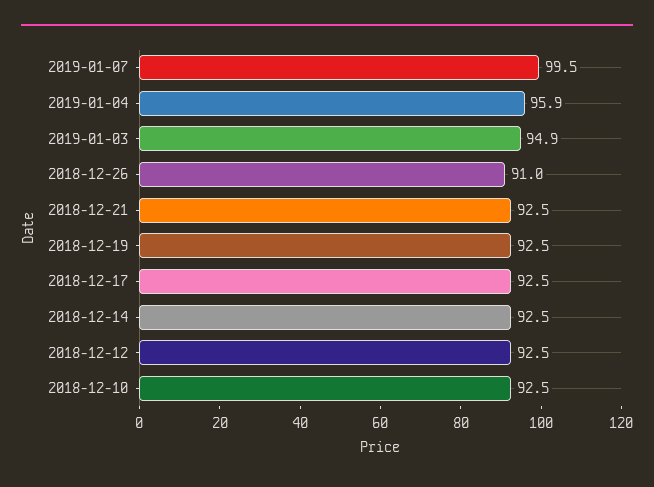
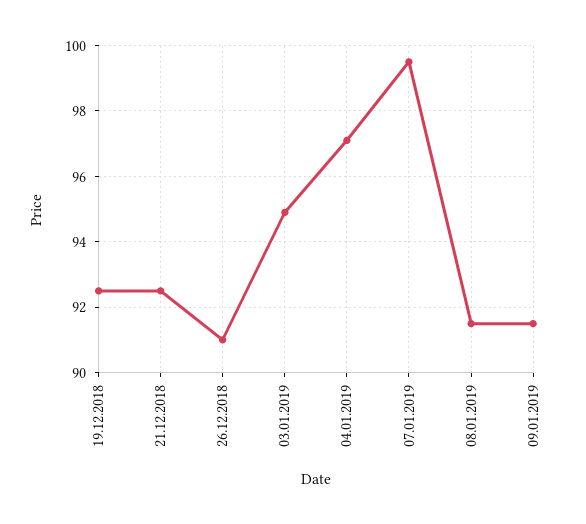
2019-01-04: 95.9 -> 97
2018-12-17: 92.5 -> none
2018-12-14: 92.5 -> none
2018-12-12: 92.5 -> none
2018-12-10: 92.5 -> none
08.01.2019: none -> 91.5
09.01.2019: none -> 91.5

